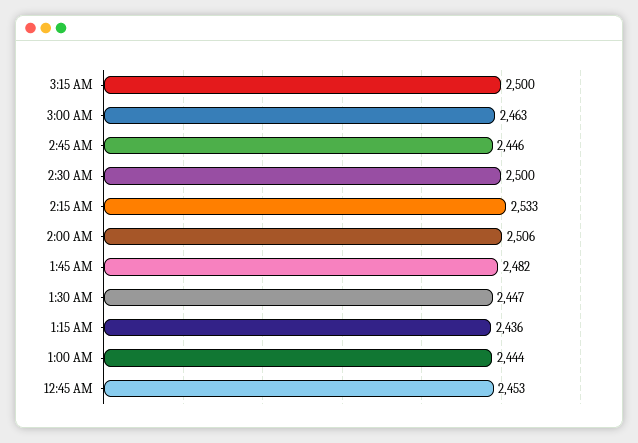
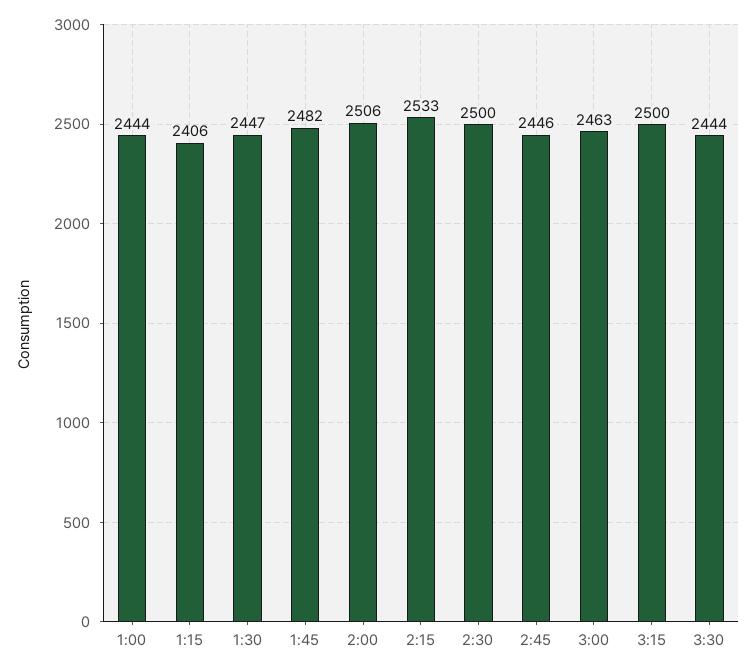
1:15 AM: 2436 -> 2406
12:45 AM: 2453 -> none
3:30: none -> 2444

